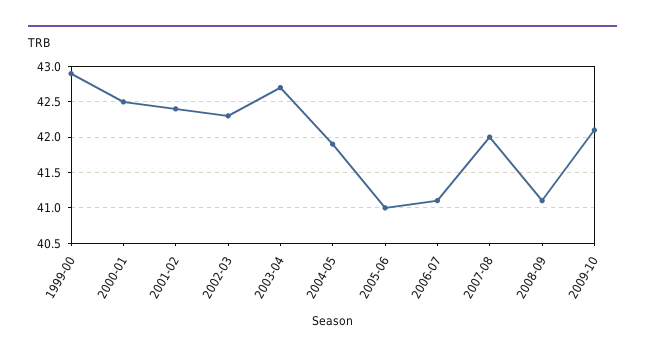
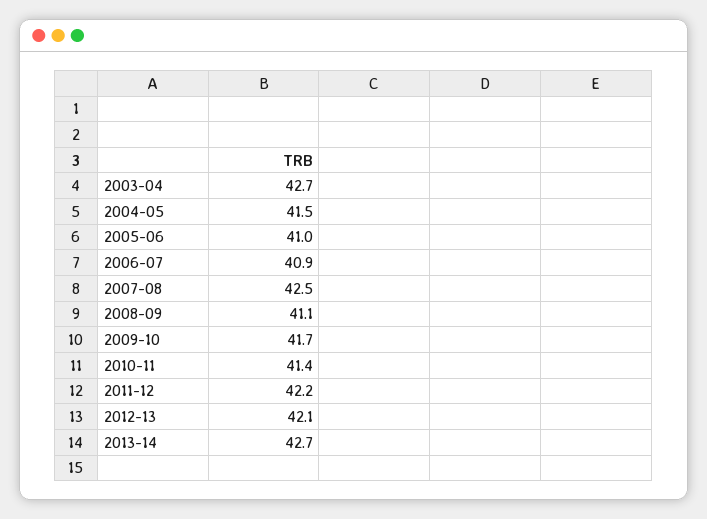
1999-00: 42.9 -> none
2000-01: 42.5 -> none
2001-02: 42.4 -> none
2002-03: 42.3 -> none
2004-05: 41.9 -> 41.5
2006-07: 41.1 -> 40.9
2007-08: 42 -> 42.5
2009-10: 42.1 -> 41.7
2010-11: none -> 41.4
2011-12: none -> 42.2
2012-13: none -> 42.1
2013-14: none -> 42.7

